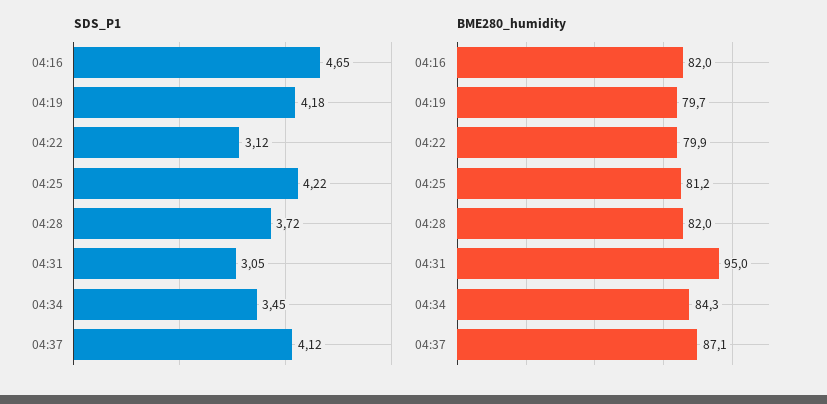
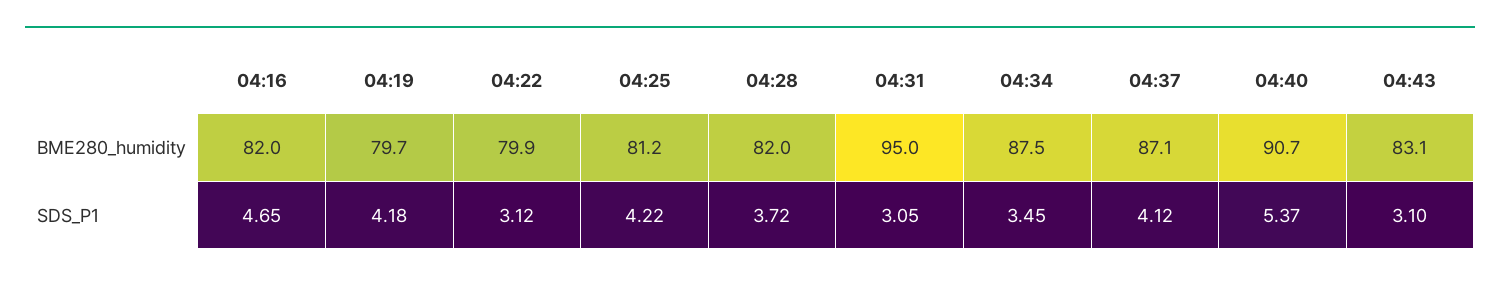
BME280_humidity, 04:34: 84.3 -> 87.5
BME280_humidity, 04:40: none -> 90.7
BME280_humidity, 04:43: none -> 83.1
SDS_P1, 04:40: none -> 5.37
SDS_P1, 04:43: none -> 3.1

